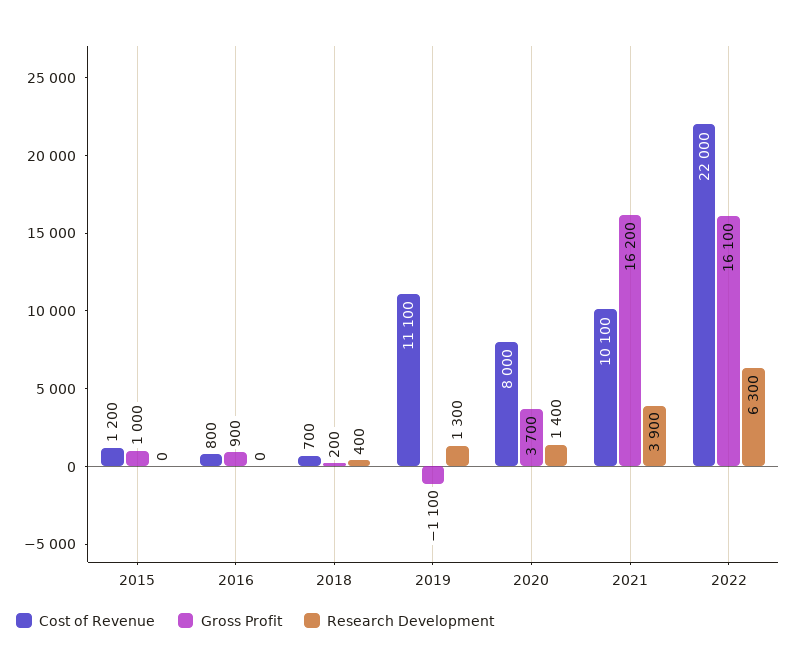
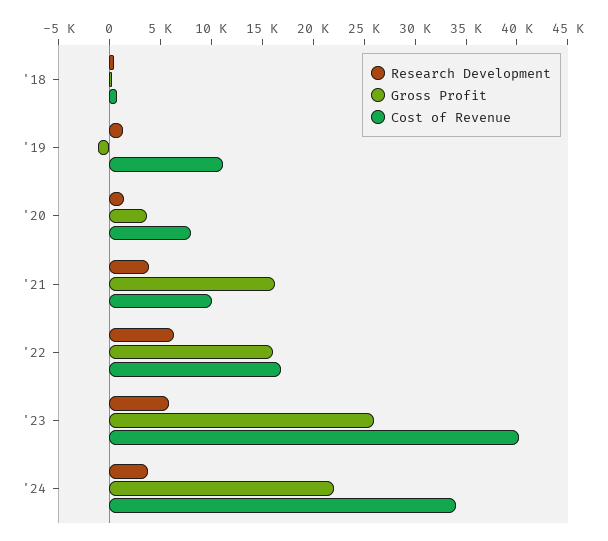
Cost of Revenue, 2015: 1200 -> none
Gross Profit, 2015: 1000 -> none
Research Development, 2015: 0 -> none
Cost of Revenue, 2016: 800 -> none
Gross Profit, 2016: 900 -> none
Research Development, 2016: 0 -> none
Cost of Revenue, 2022: 22000 -> 17000
Research Development, '23: none -> 6000
Gross Profit, '23: none -> 26000
Cost of Revenue, '23: none -> 40000
Research Development, '24: none -> 4000
Gross Profit, '24: none -> 22000
Cost of Revenue, '24: none -> 34000

